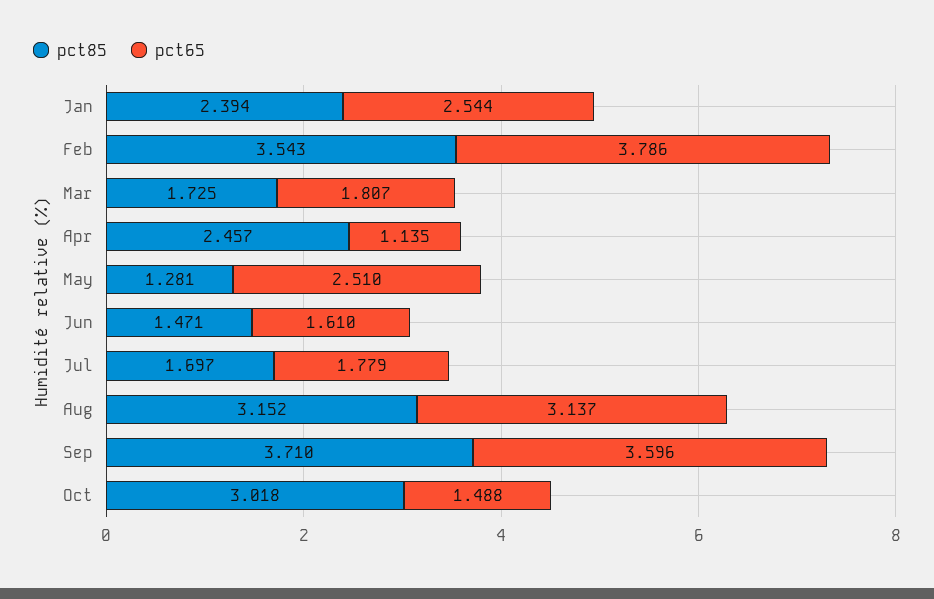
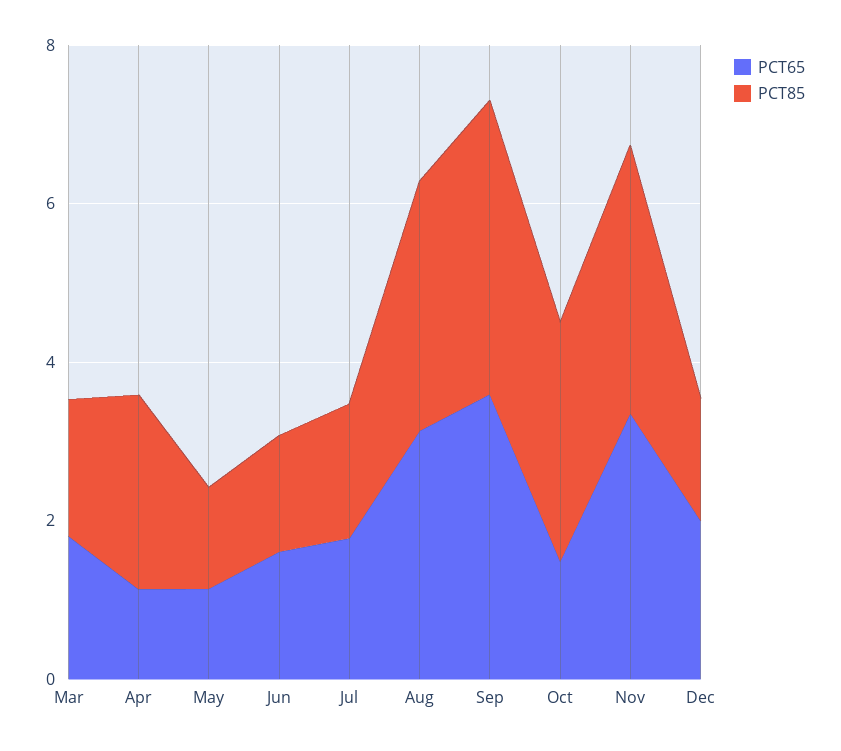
pct85, Jan: 2.394 -> none
pct65, Jan: 2.544 -> none
pct85, Feb: 3.543 -> none
pct65, Feb: 3.786 -> none
pct65, May: 2.51 -> 1
pct65, Nov: none -> 3.5
pct85, Nov: none -> 3.5
pct65, Dec: none -> 2
pct85, Dec: none -> 1.5

